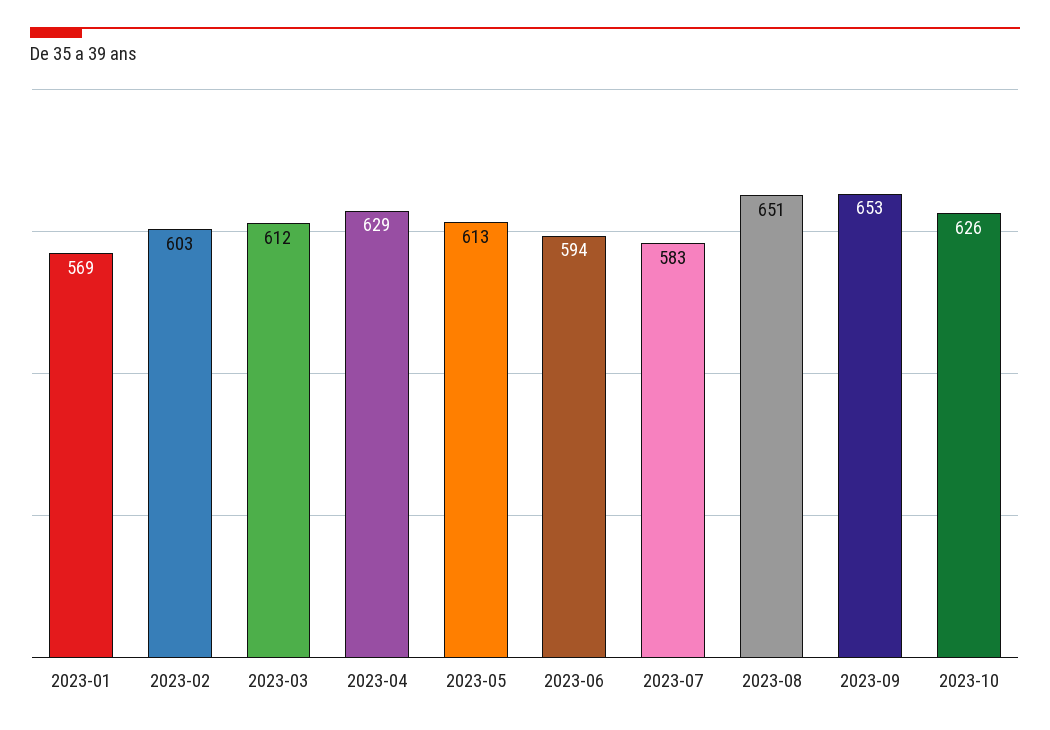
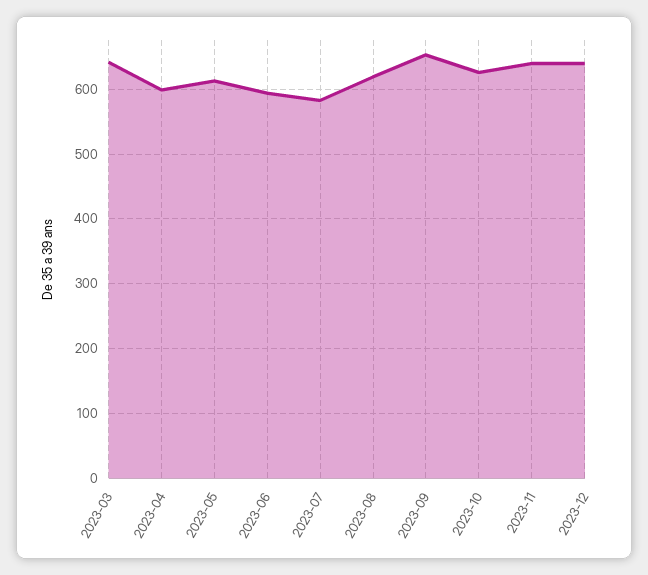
2023-01: 569 -> none
2023-02: 603 -> none
2023-03: 612 -> 640
2023-04: 629 -> 600
2023-08: 651 -> 620
2023-11: none -> 640
2023-12: none -> 640

